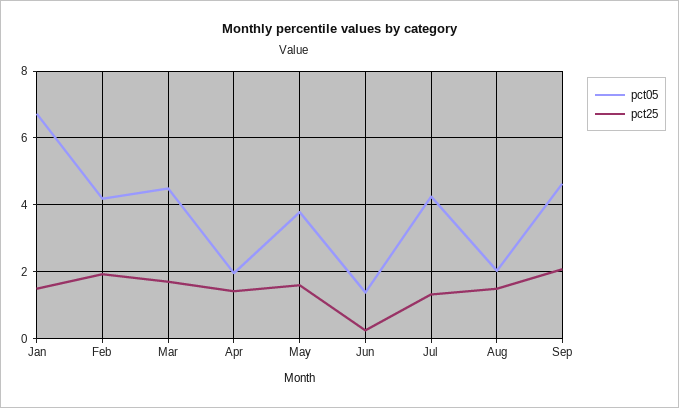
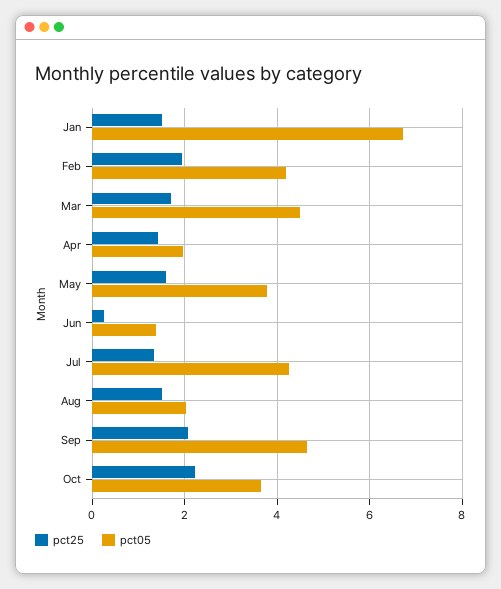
pct25, Oct: none -> 2.2
pct05, Oct: none -> 3.6

